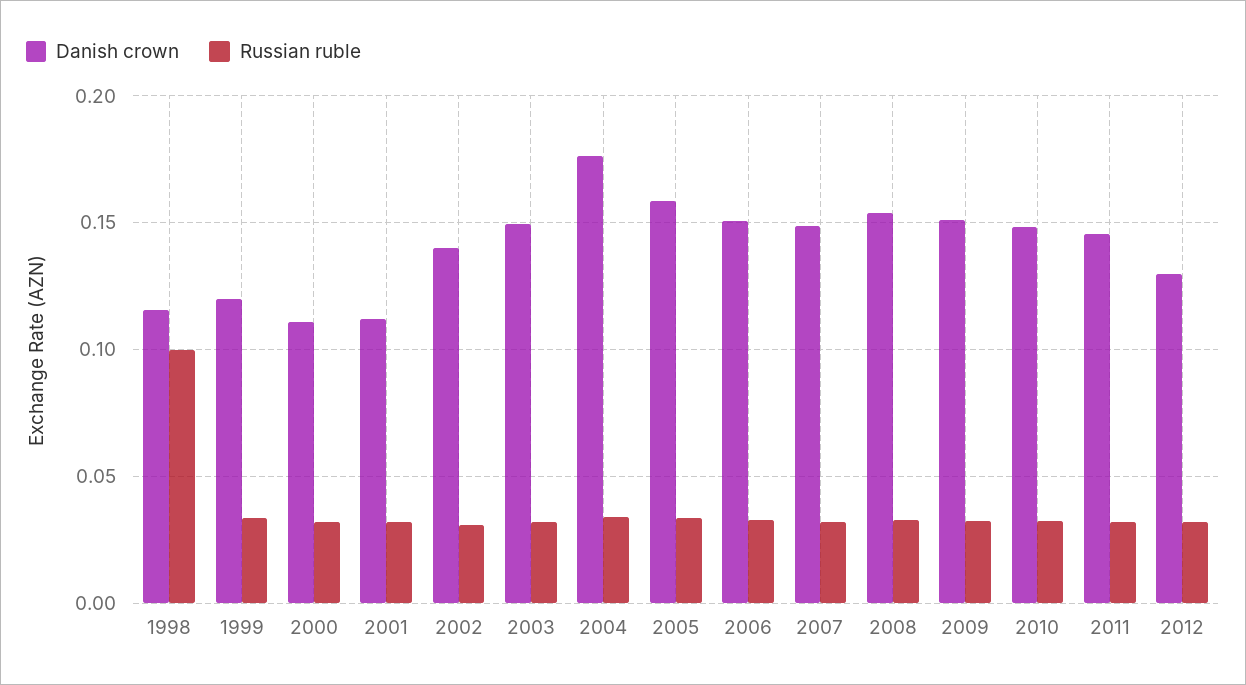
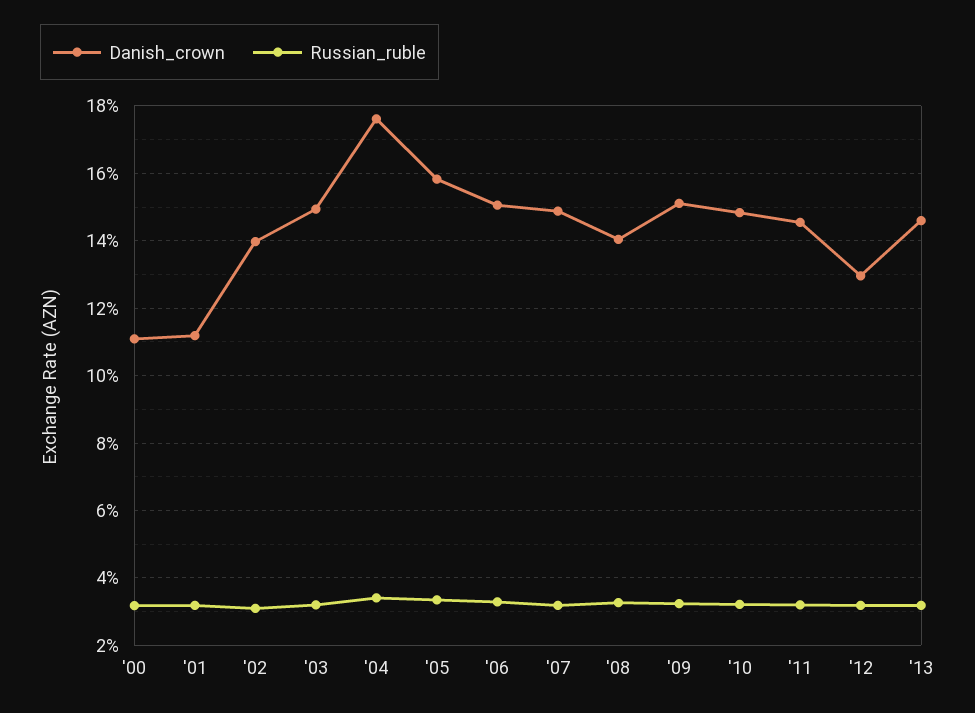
Danish crown, 1998: 0.115 -> none
Russian ruble, 1998: 0.1 -> none
Danish crown, 1999: 0.12 -> none
Russian ruble, 1999: 0.035 -> none
Danish crown, 2008: 0.155 -> 0.14
Danish crown, '13: none -> 0.146
Russian ruble, '13: none -> 0.032

